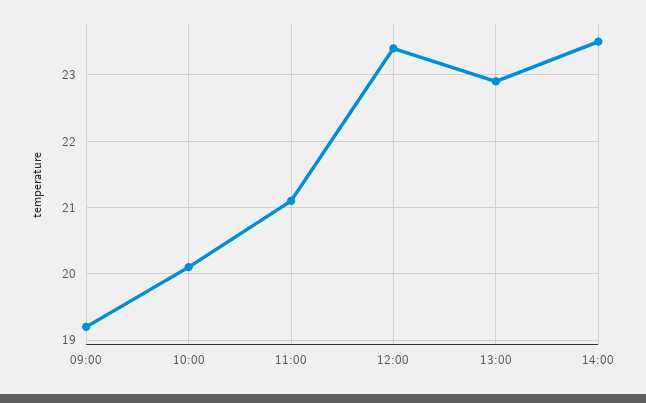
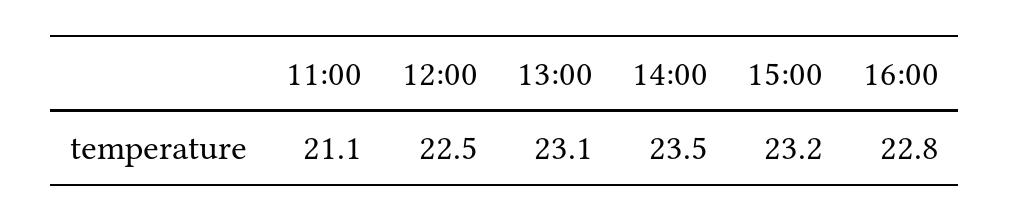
09:00: 19.2 -> none
10:00: 20.1 -> none
12:00: 23.4 -> 22.5
13:00: 22.9 -> 23.1
15:00: none -> 23.2
16:00: none -> 22.8

